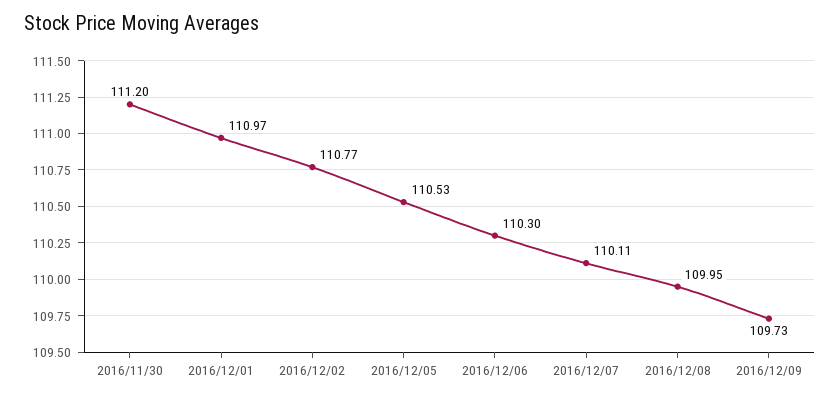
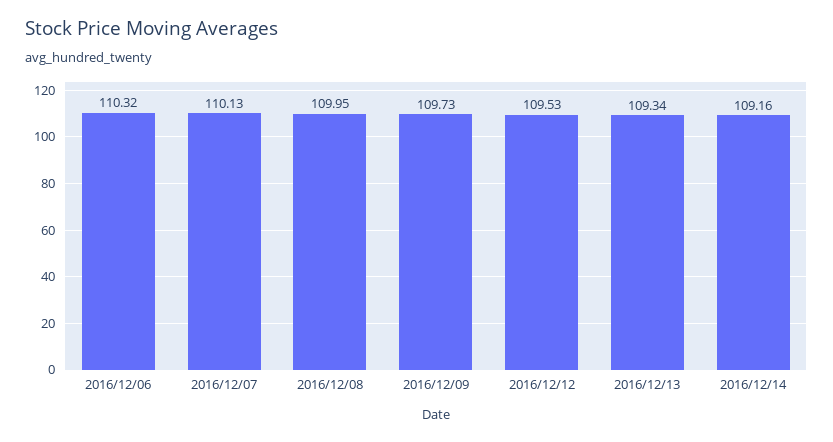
2016/11/30: 111.2 -> none
2016/12/01: 110.97 -> none
2016/12/02: 110.77 -> none
2016/12/05: 110.53 -> none
2016/12/06: 110.3 -> 110.32
2016/12/07: 110.11 -> 110.13
2016/12/12: none -> 109.53
2016/12/13: none -> 109.34
2016/12/14: none -> 109.16

